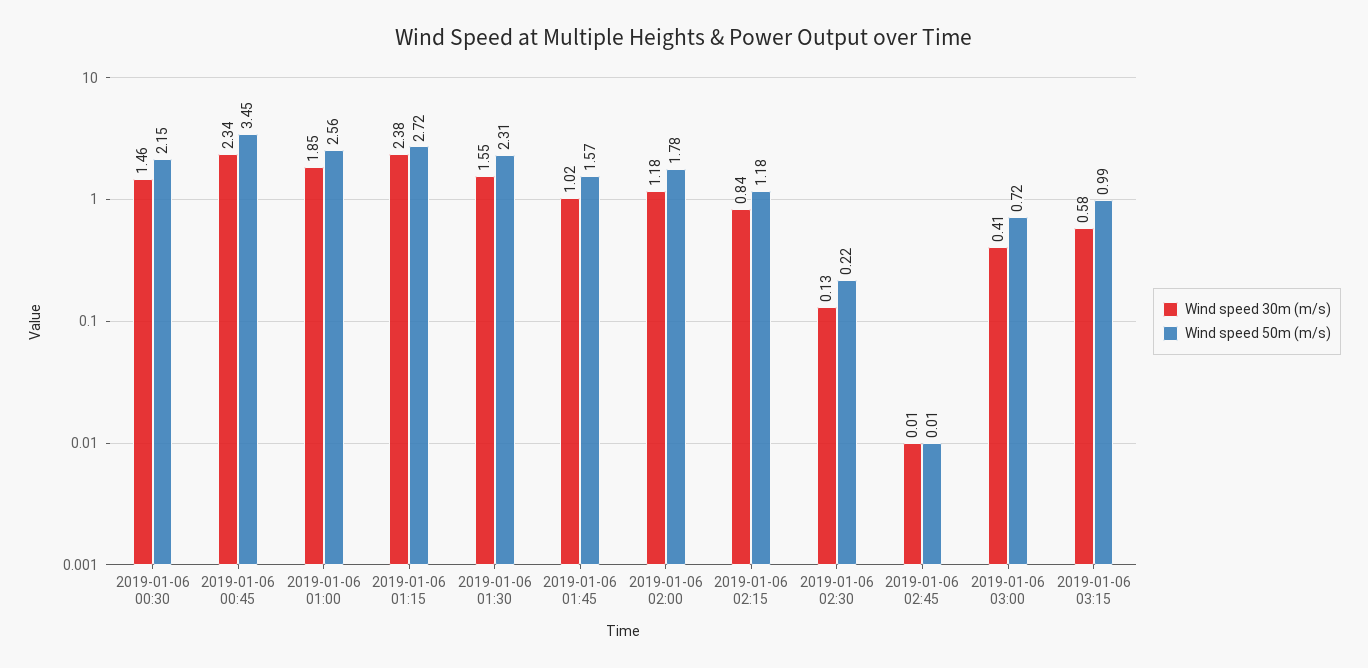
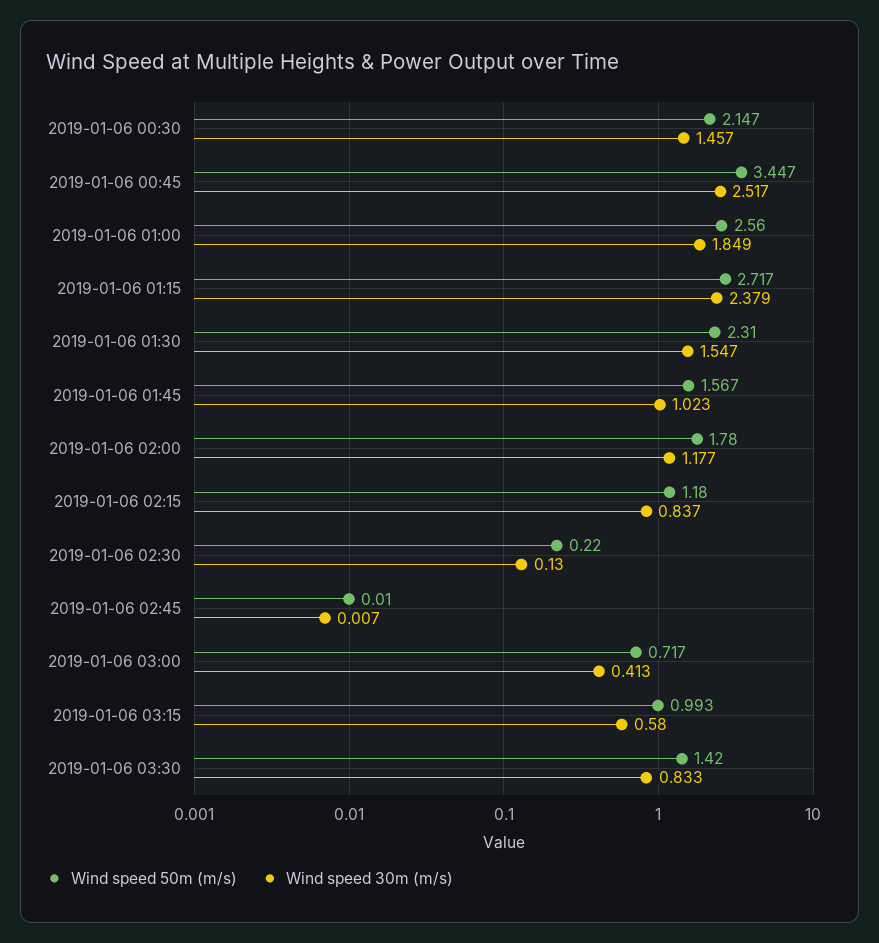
Wind speed 30m (m/s), 2019-01-06 00:45: 2.34 -> 2.517
Wind speed 50m (m/s), 2019-01-06 03:30: none -> 1.42
Wind speed 30m (m/s), 2019-01-06 03:30: none -> 0.833

